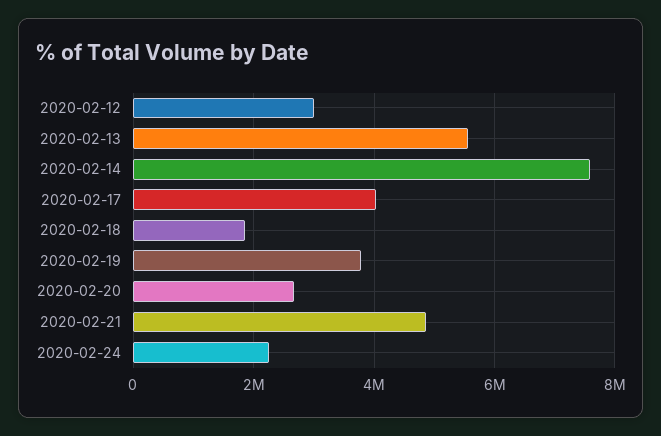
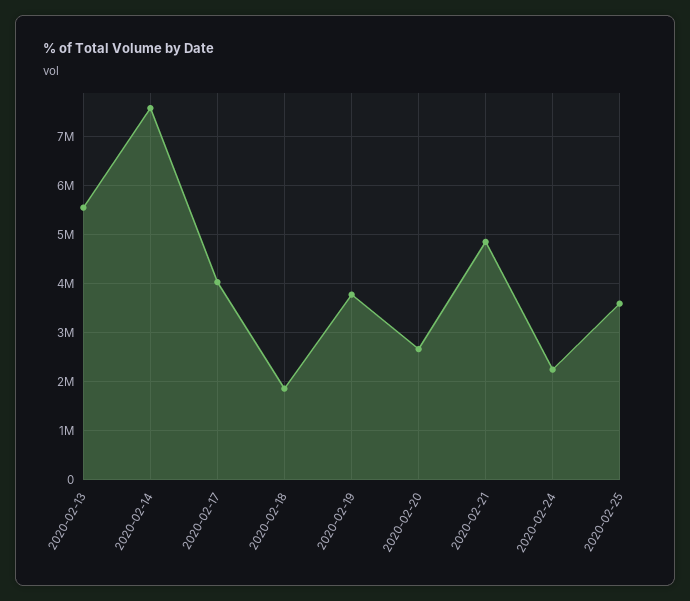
2020-02-12: 3000000 -> none
2020-02-25: none -> 3600000

